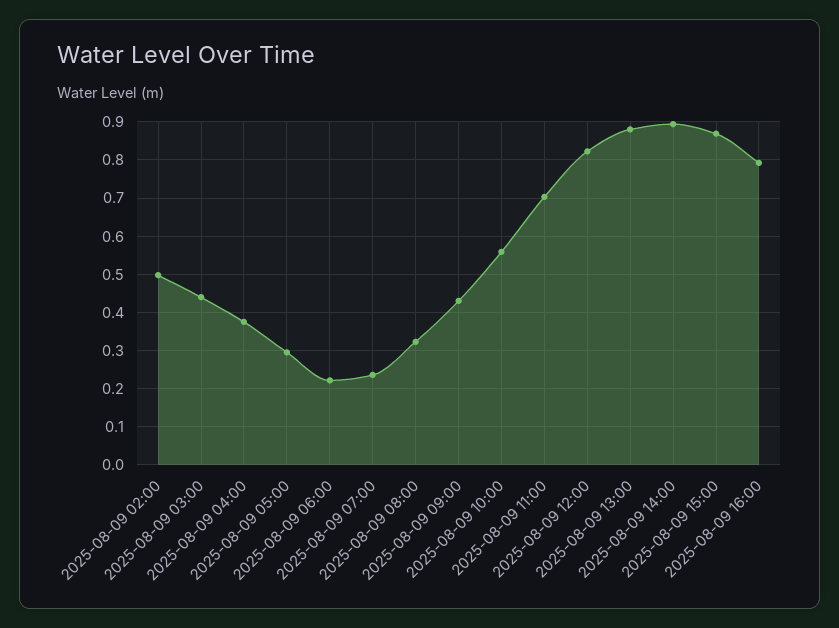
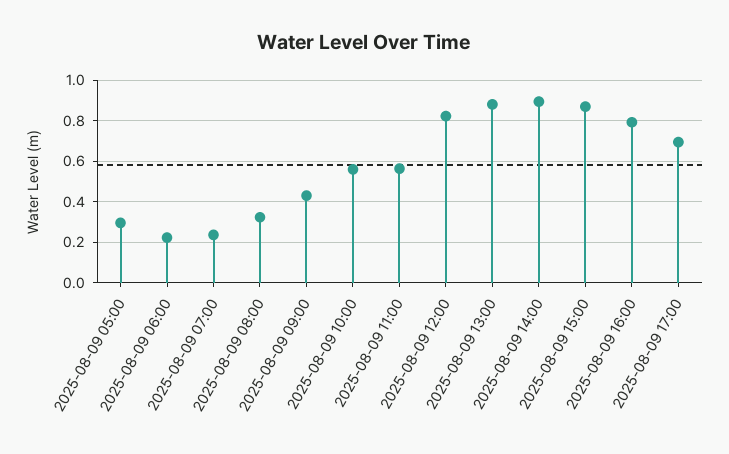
2025-08-09 02:00: 0.5 -> none
2025-08-09 03:00: 0.44 -> none
2025-08-09 04:00: 0.38 -> none
2025-08-09 11:00: 0.7 -> 0.55
2025-08-09 17:00: none -> 0.7

